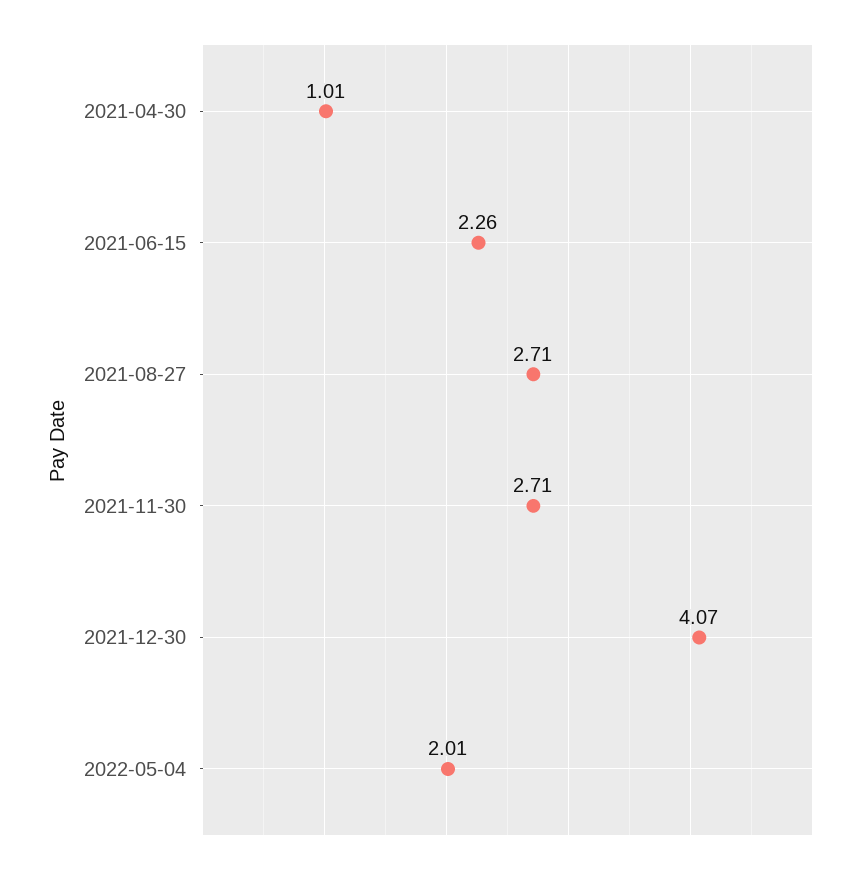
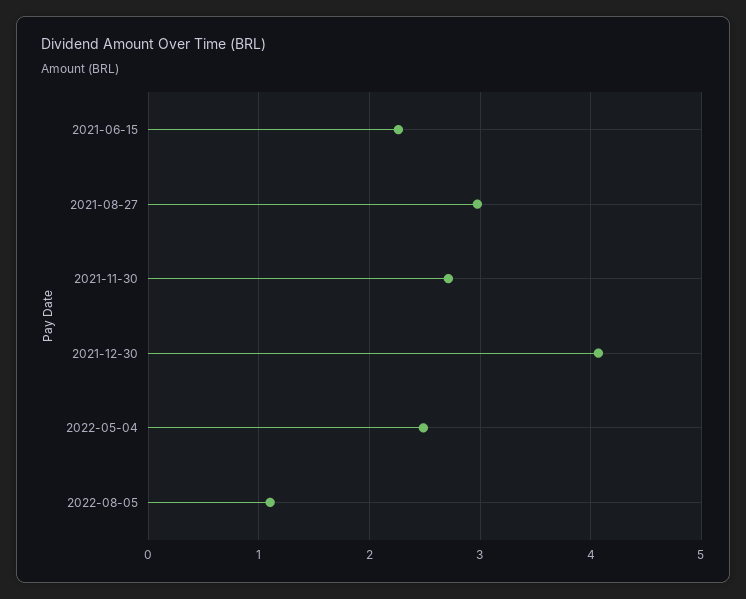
2021-04-30: 1.01 -> none
2021-08-27: 2.71 -> 3
2022-05-04: 2.01 -> 2.5
2022-08-05: none -> 1.1

